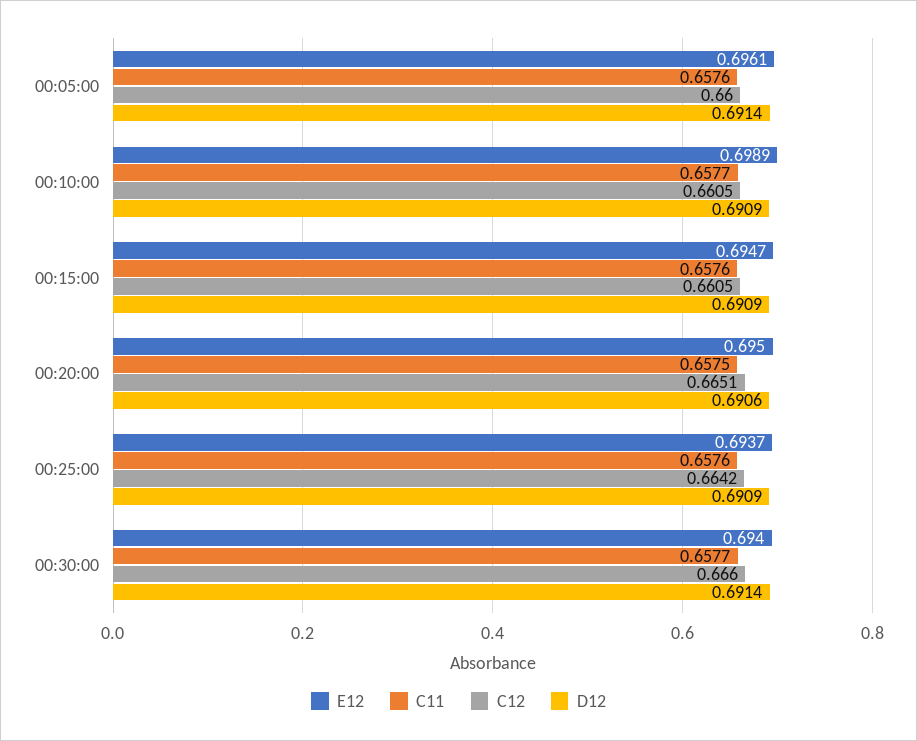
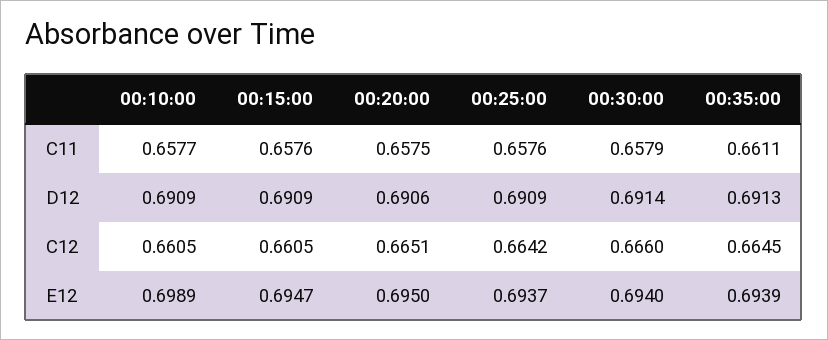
E12, 00:05:00: 0.6961 -> none
C11, 00:05:00: 0.6576 -> none
C12, 00:05:00: 0.66 -> none
D12, 00:05:00: 0.6914 -> none
C11, 00:30:00: 0.6577 -> 0.6579
C11, 00:35:00: none -> 0.6611
D12, 00:35:00: none -> 0.6913
C12, 00:35:00: none -> 0.6645
E12, 00:35:00: none -> 0.6939

